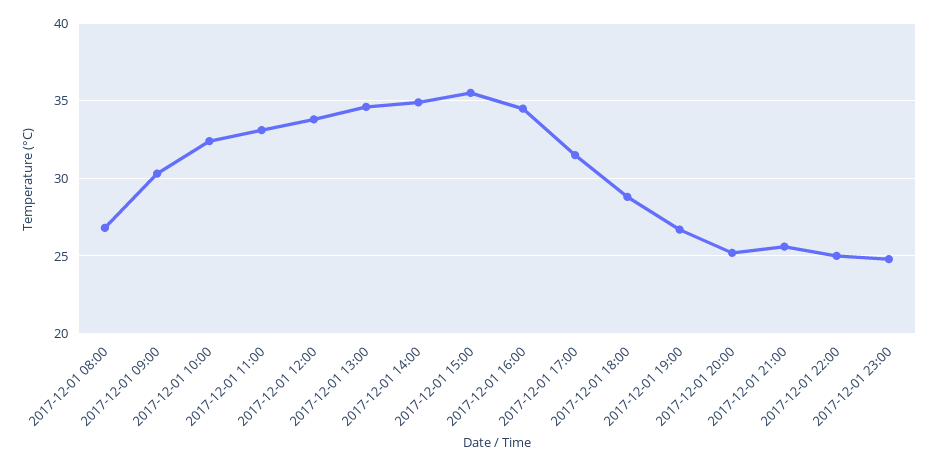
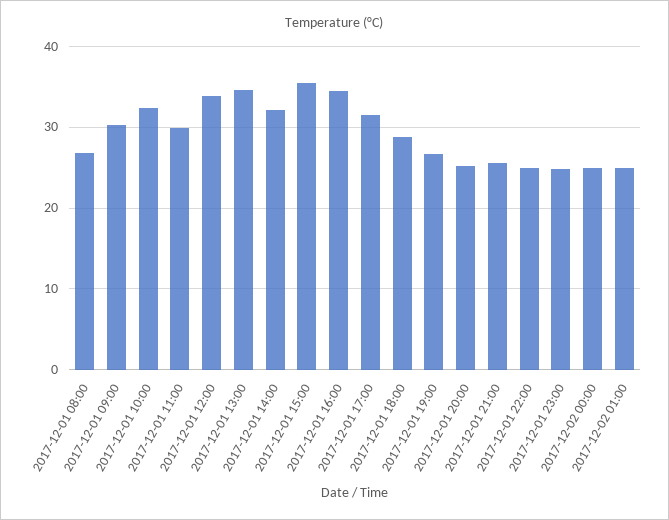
2017-12-01 11:00: 33 -> 30
2017-12-01 14:00: 35 -> 32
2017-12-02 00:00: none -> 25
2017-12-02 01:00: none -> 25

